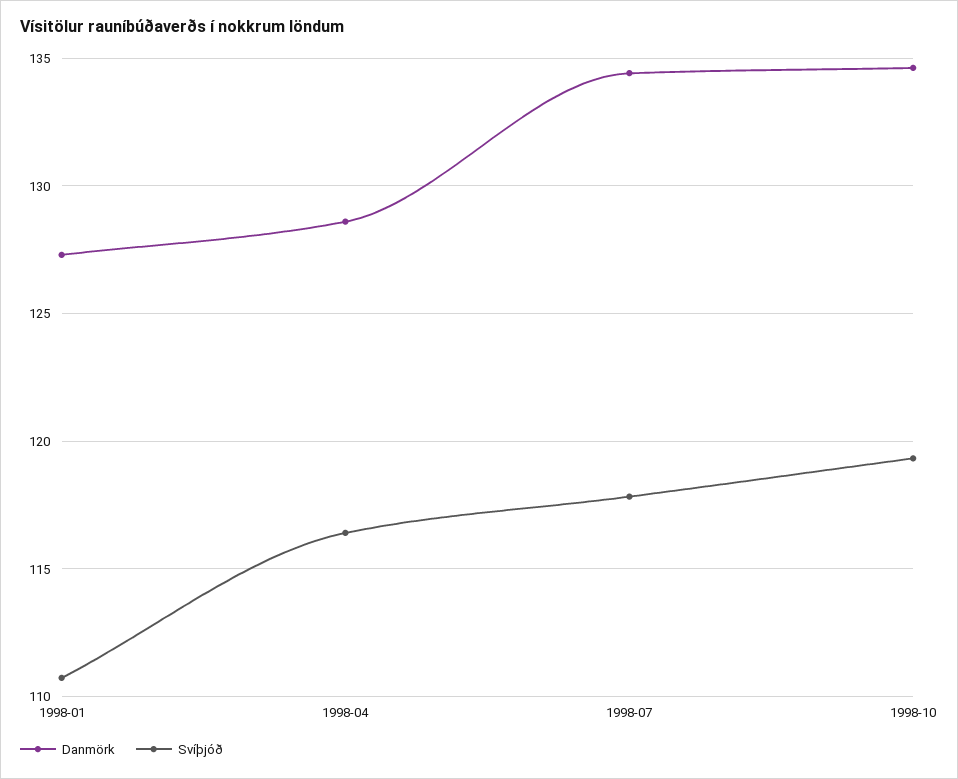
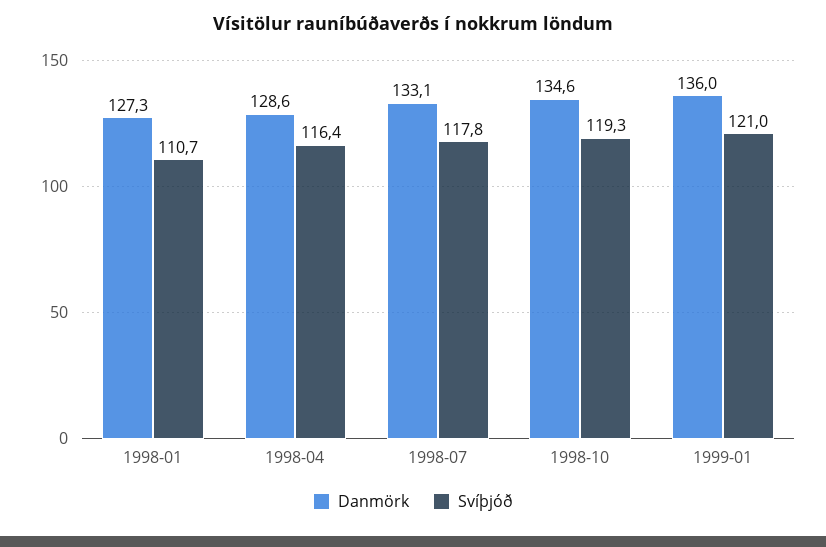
Danmörk, 1998-07: 134.5 -> 133.1
Danmörk, 1999-01: none -> 136
Svíþjóð, 1999-01: none -> 121

